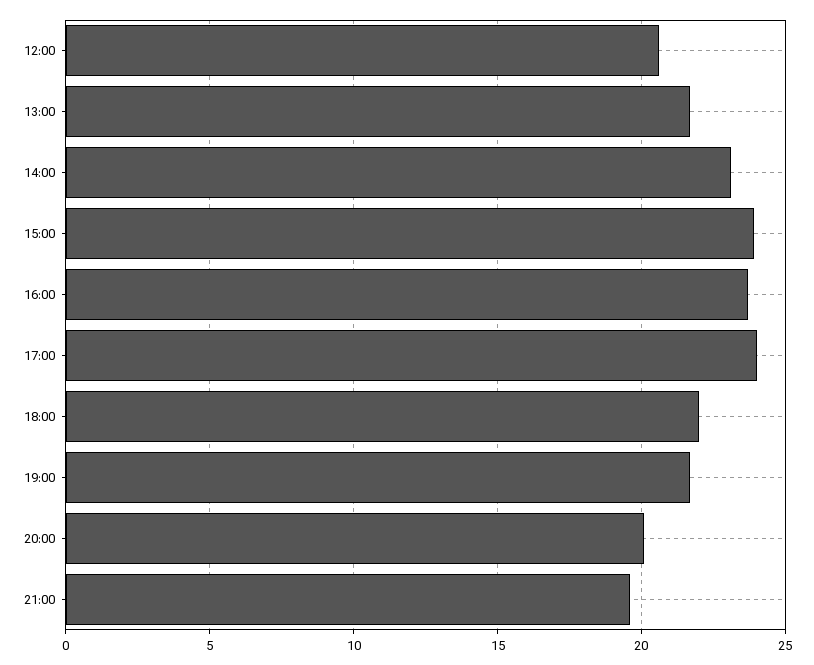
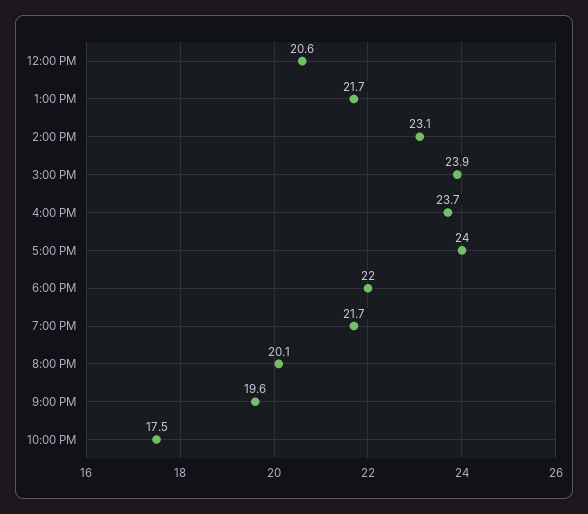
10:00 PM: none -> 17.5

